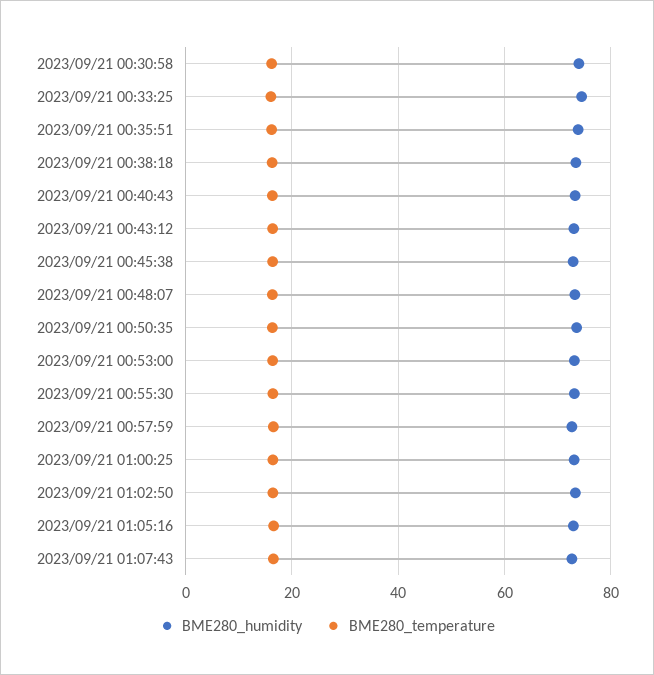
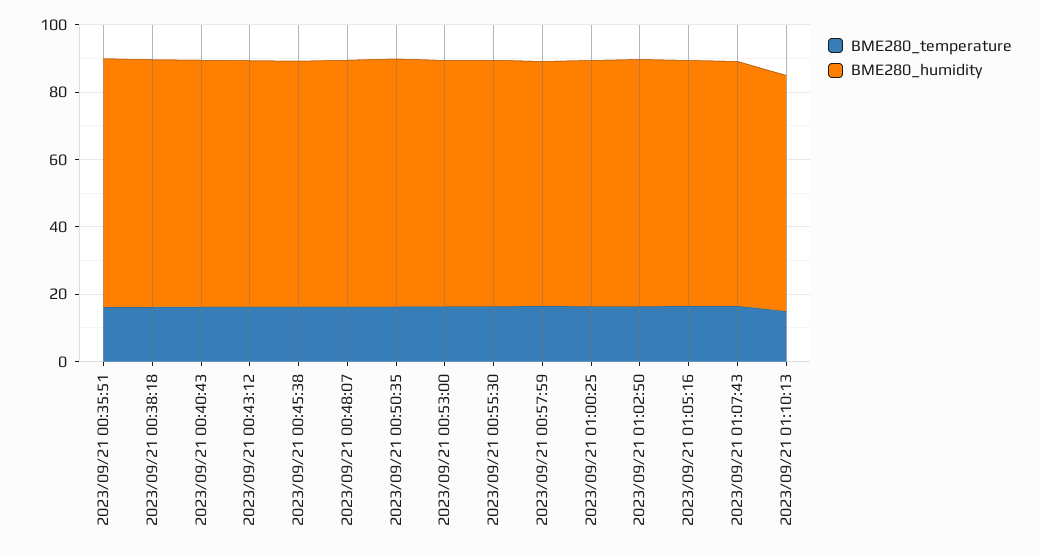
BME280_humidity, 2023/09/21 00:30:58: 74 -> none
BME280_temperature, 2023/09/21 00:30:58: 16 -> none
BME280_humidity, 2023/09/21 00:33:25: 74 -> none
BME280_temperature, 2023/09/21 00:33:25: 16 -> none
BME280_temperature, 2023/09/21 01:10:13: none -> 15
BME280_humidity, 2023/09/21 01:10:13: none -> 70

